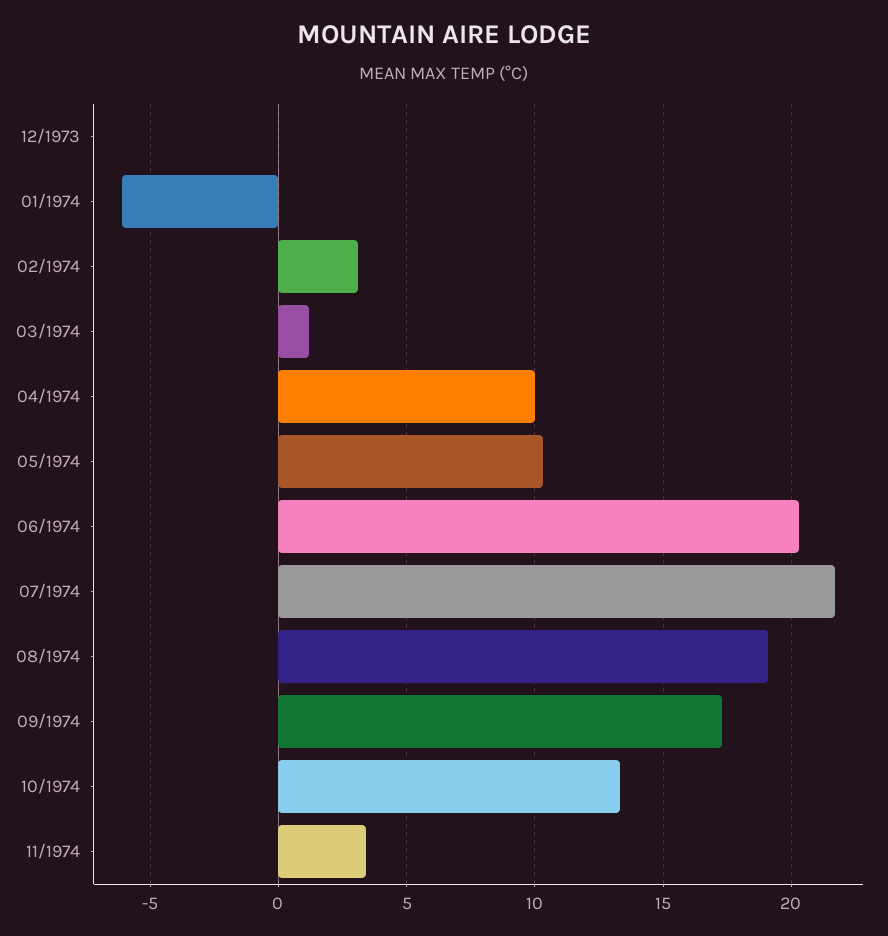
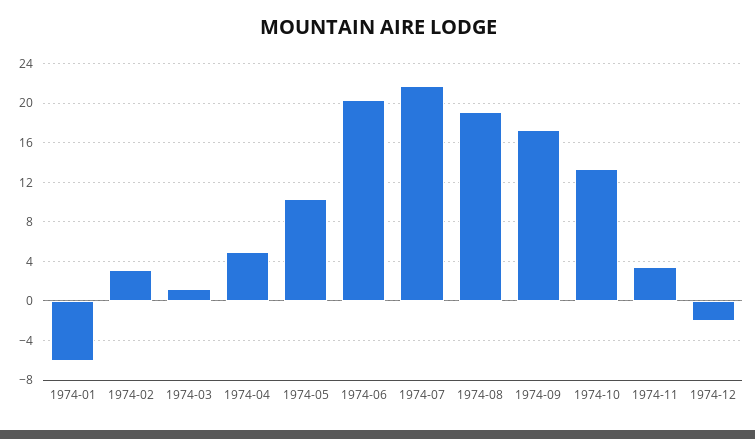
12/1973: 0 -> none
04/1974: 10 -> 5
1974-12: none -> -2

